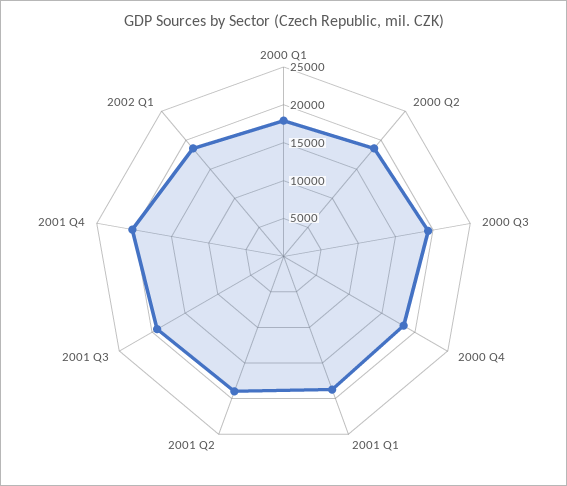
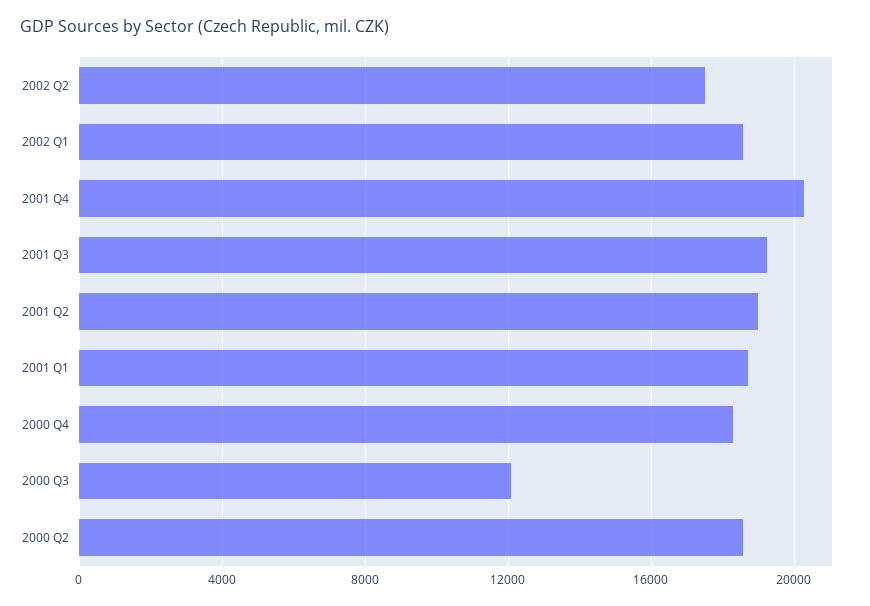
2000 Q1: 17500 -> none
2000 Q3: 20000 -> 12000
2002 Q2: none -> 17500

